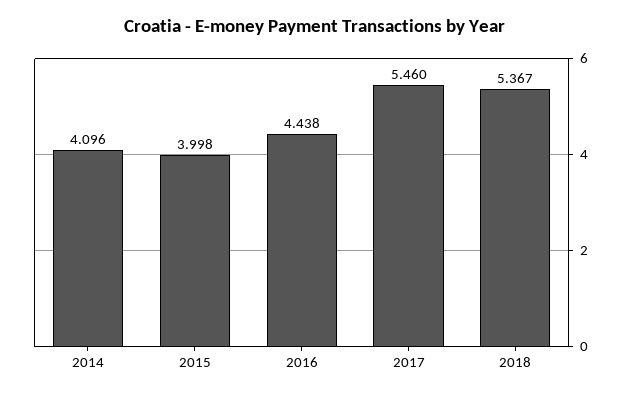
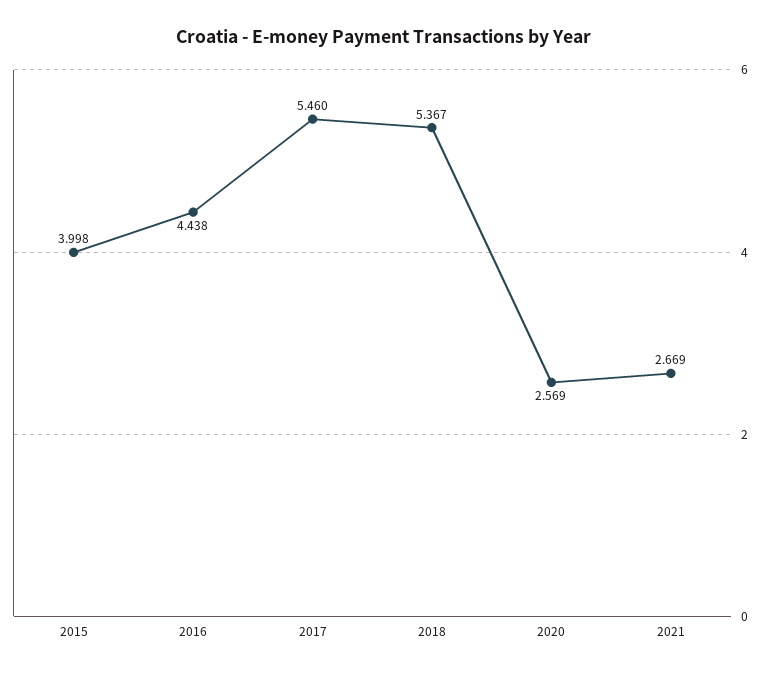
2014: 4.096 -> none
2020: none -> 2.569
2021: none -> 2.669

